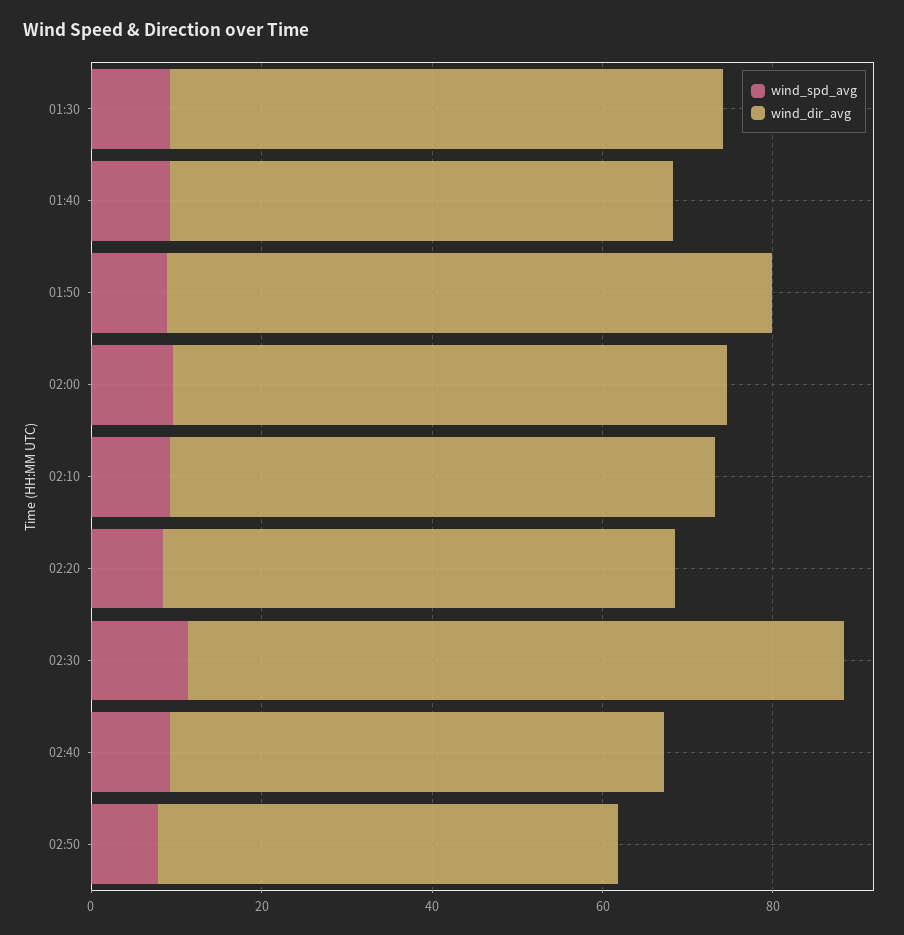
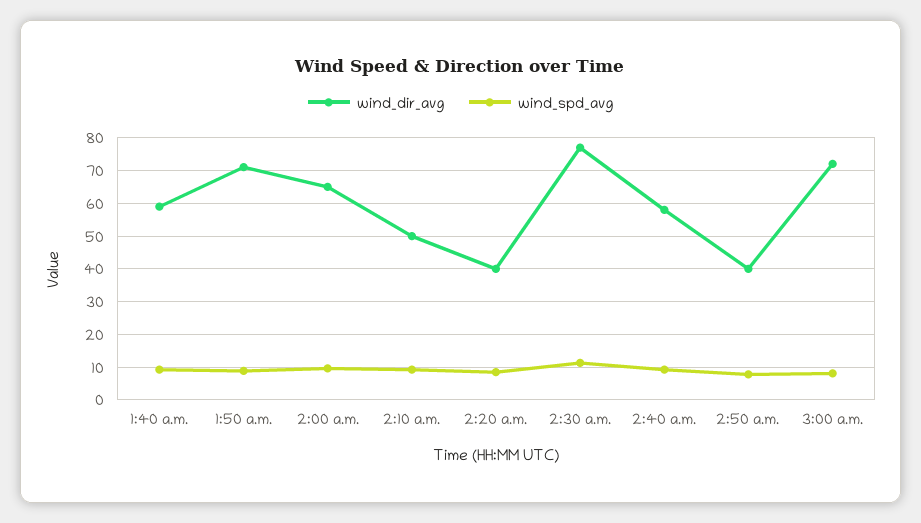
wind_spd_avg, 01:30: 10 -> none
wind_dir_avg, 01:30: 65 -> none
wind_dir_avg, 02:10: 65 -> 50
wind_dir_avg, 02:20: 60 -> 40
wind_dir_avg, 02:50: 55 -> 40
wind_dir_avg, 3:00 a.m.: none -> 72
wind_spd_avg, 3:00 a.m.: none -> 8

